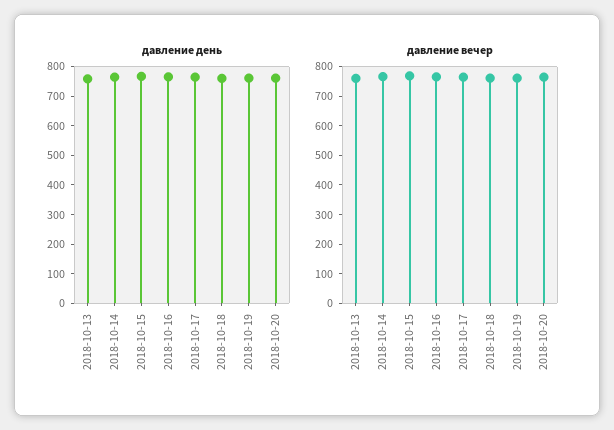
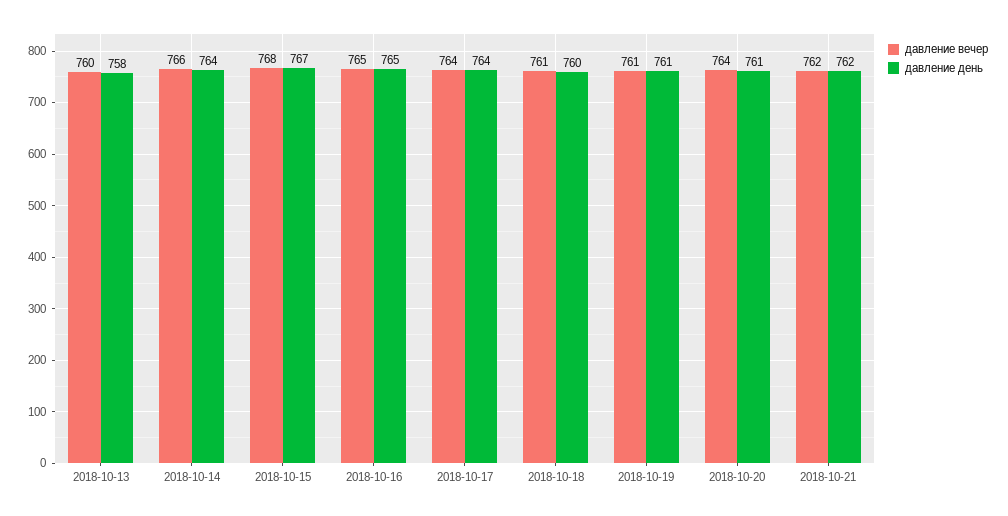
давление вечер, 2018-10-21: none -> 762
давление день, 2018-10-21: none -> 762

